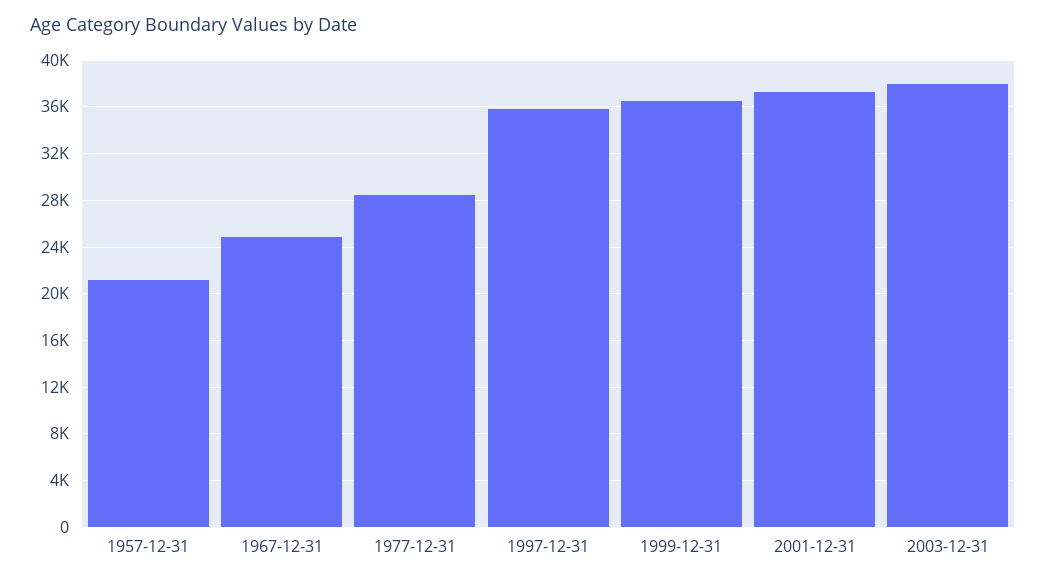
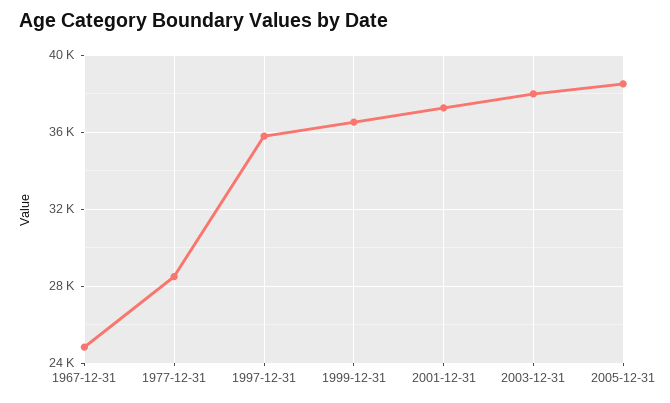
1957-12-31: 21000 -> none
2005-12-31: none -> 38500

